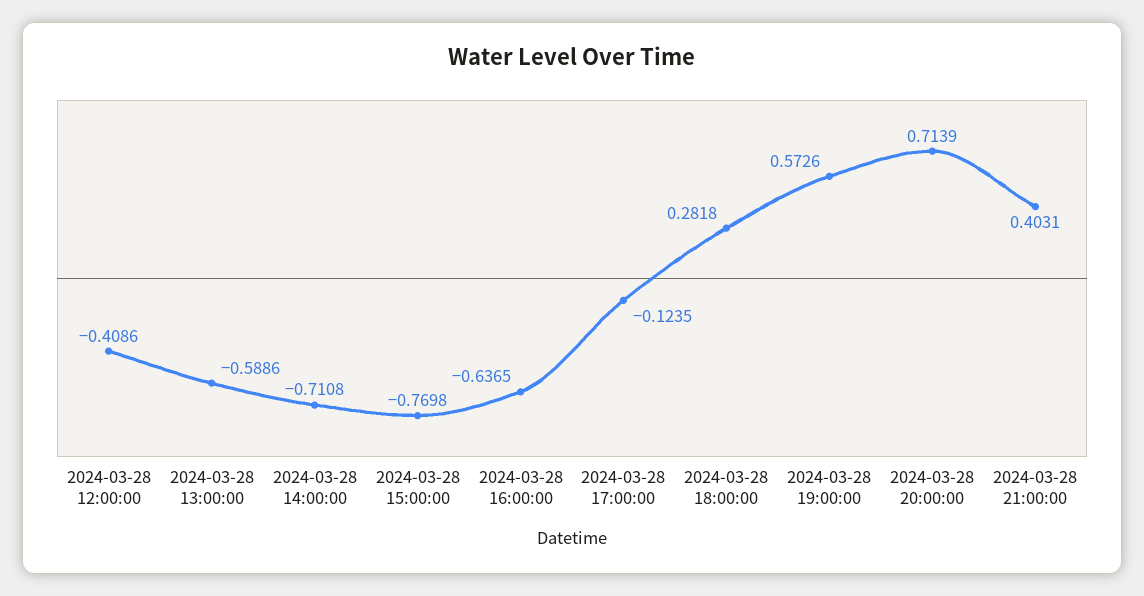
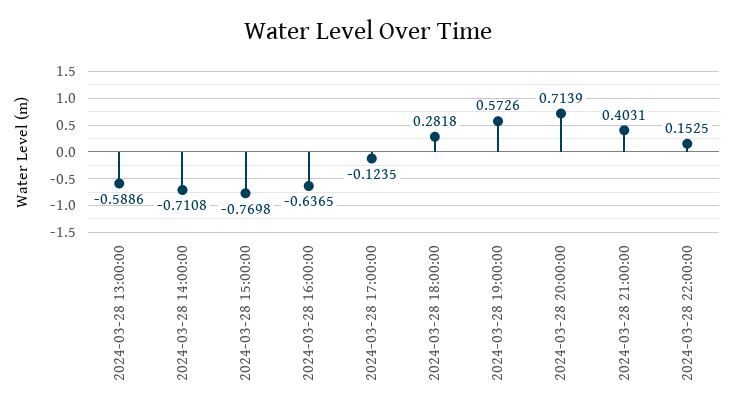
2024-03-28 12:00:00: -0.4086 -> none
2024-03-28 22:00:00: none -> 0.1525

